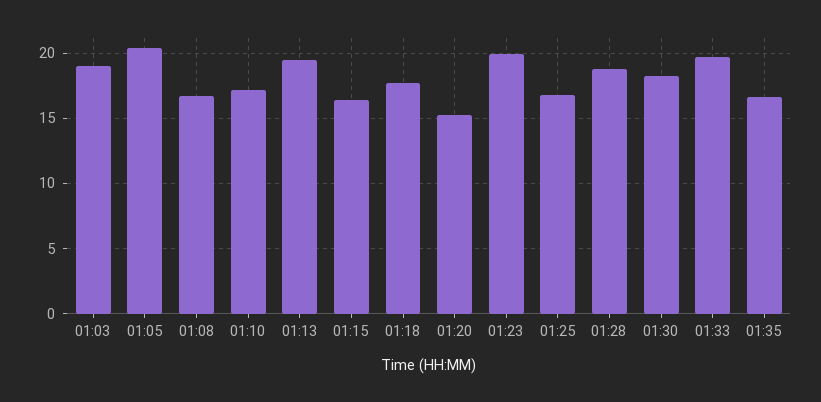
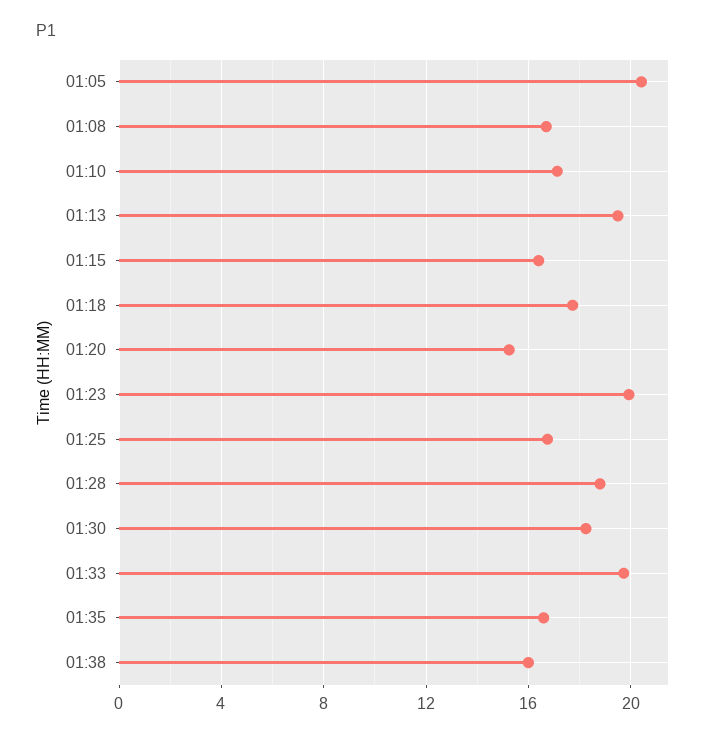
01:03: 19 -> none
01:38: none -> 16

